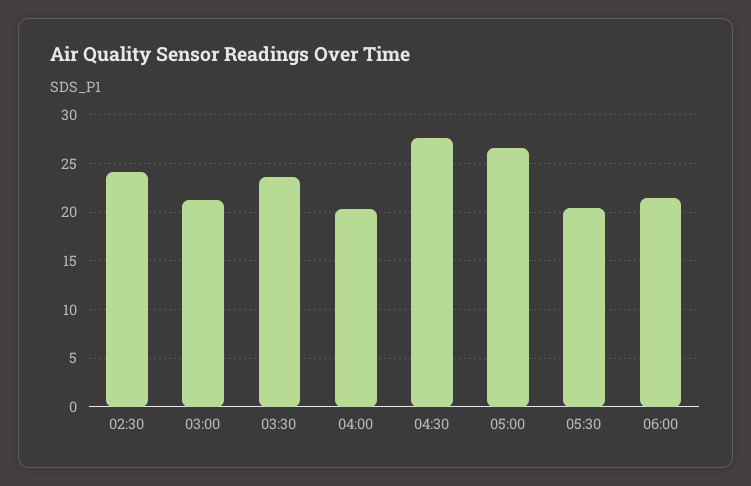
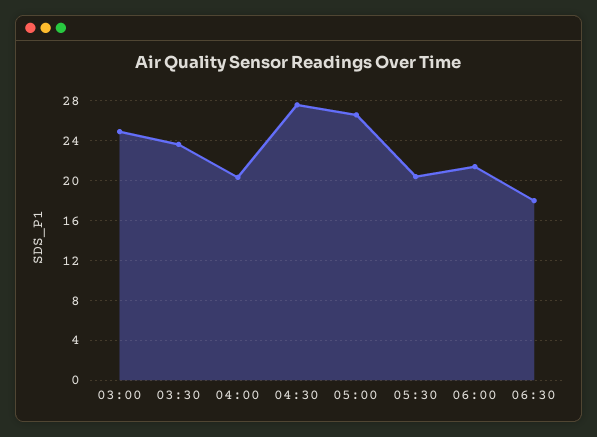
02:30: 24 -> none
03:00: 21 -> 25
06:30: none -> 18

